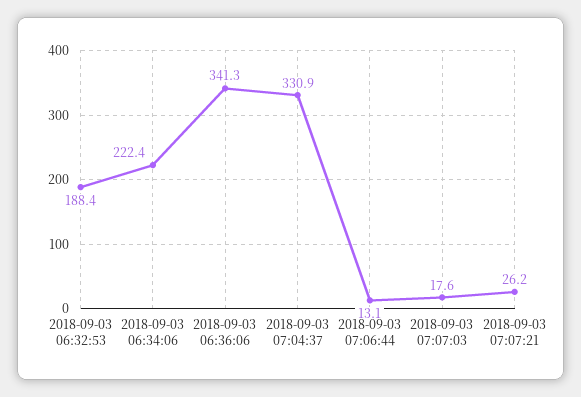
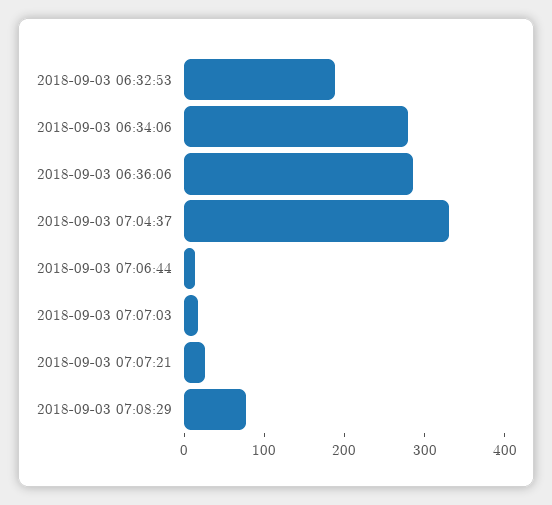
2018-09-03 06:34:06: 222.4 -> 280
2018-09-03 06:36:06: 341.3 -> 280
2018-09-03 07:08:29: none -> 80

